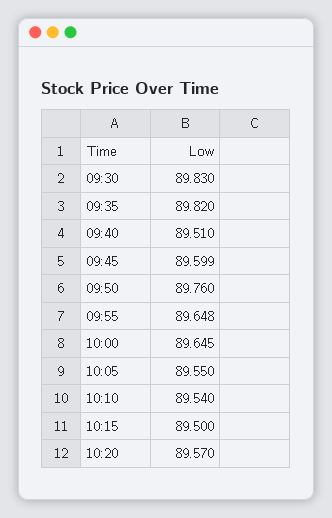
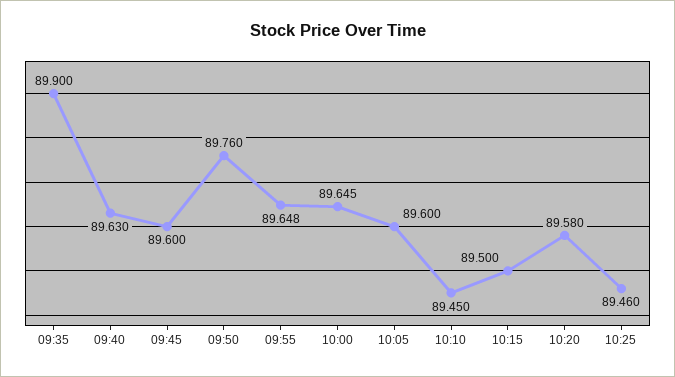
09:30: 89.83 -> none
09:35: 89.82 -> 89.9
09:40: 89.51 -> 89.63
09:45: 89.599 -> 89.6
10:05: 89.55 -> 89.6
10:10: 89.54 -> 89.45
10:20: 89.57 -> 89.58
10:25: none -> 89.46

